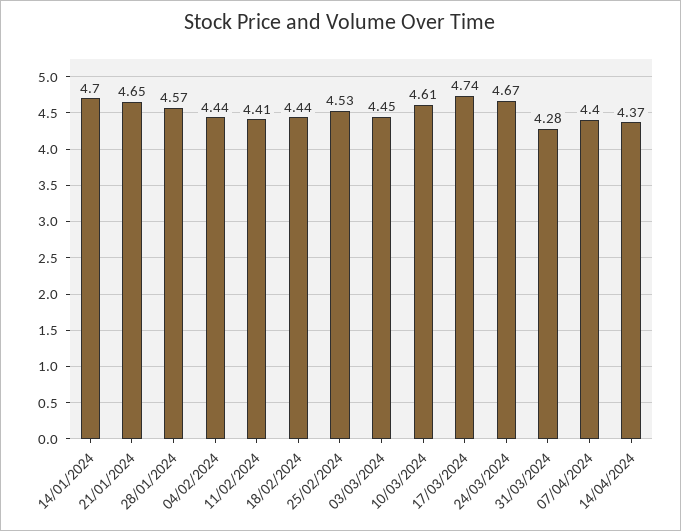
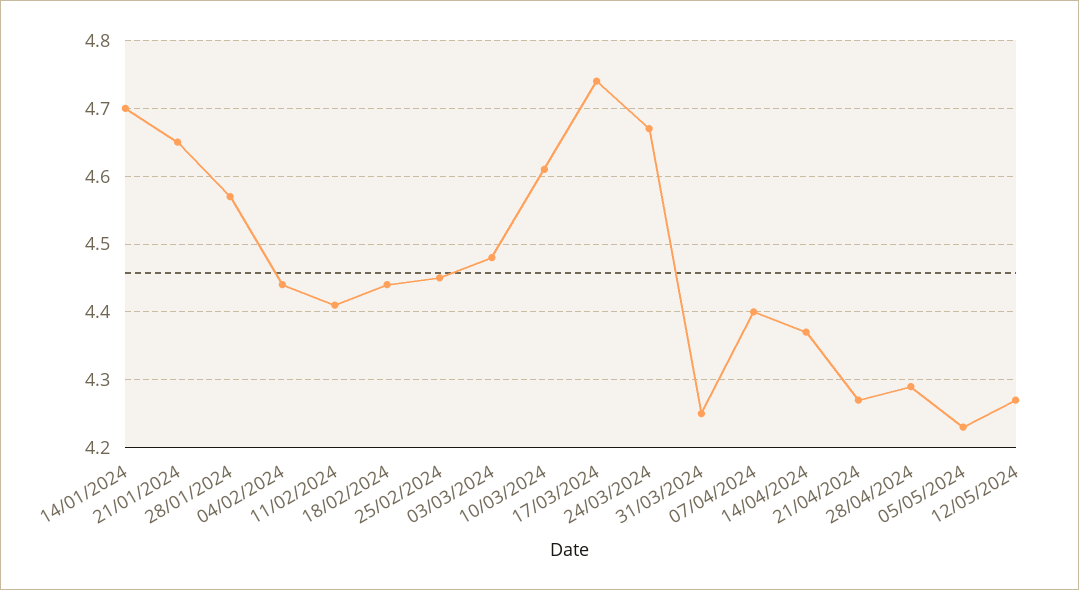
25/02/2024: 4.53 -> 4.45
03/03/2024: 4.45 -> 4.48
31/03/2024: 4.28 -> 4.25
21/04/2024: none -> 4.27
28/04/2024: none -> 4.29
05/05/2024: none -> 4.23
12/05/2024: none -> 4.27

